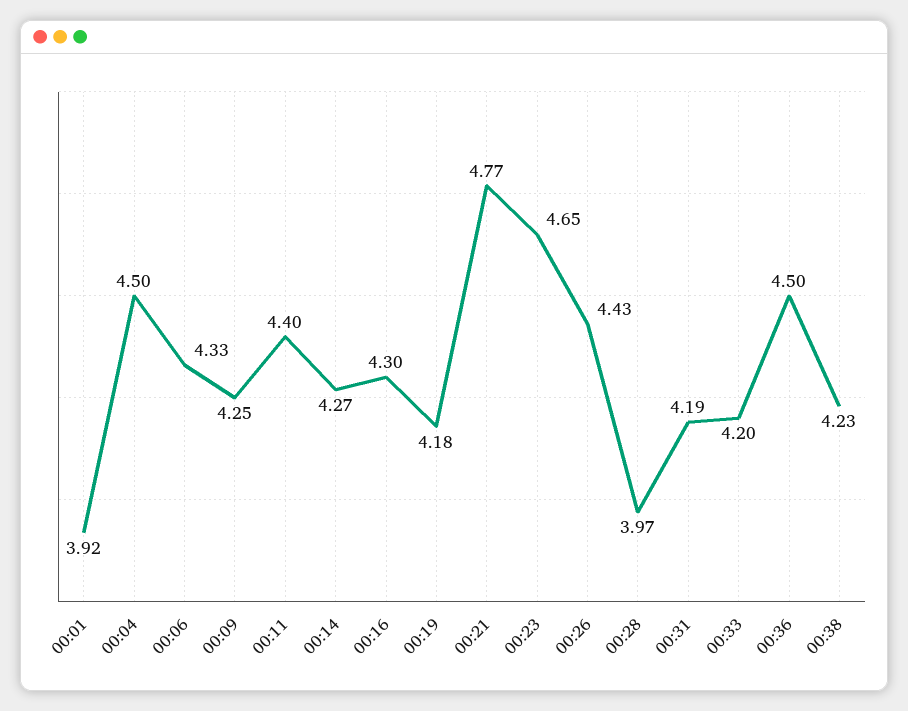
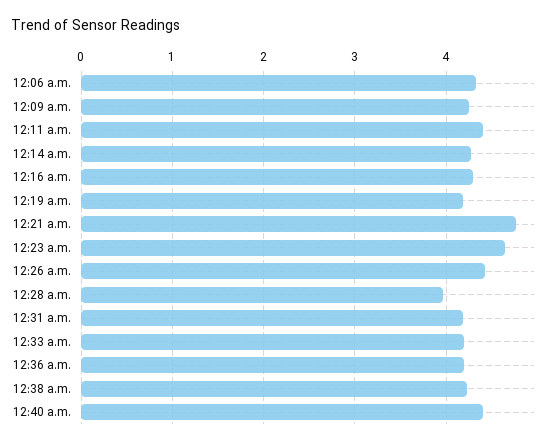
00:01: 3.92 -> none
00:04: 4.5 -> none
00:36: 4.5 -> 4.2
12:40 a.m.: none -> 4.4

